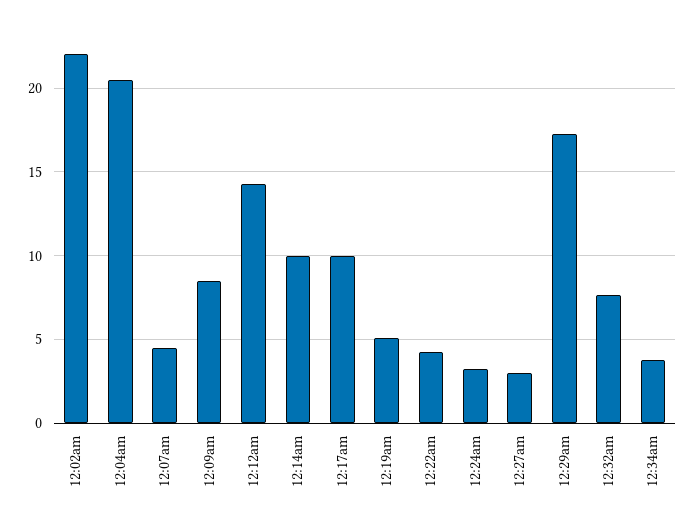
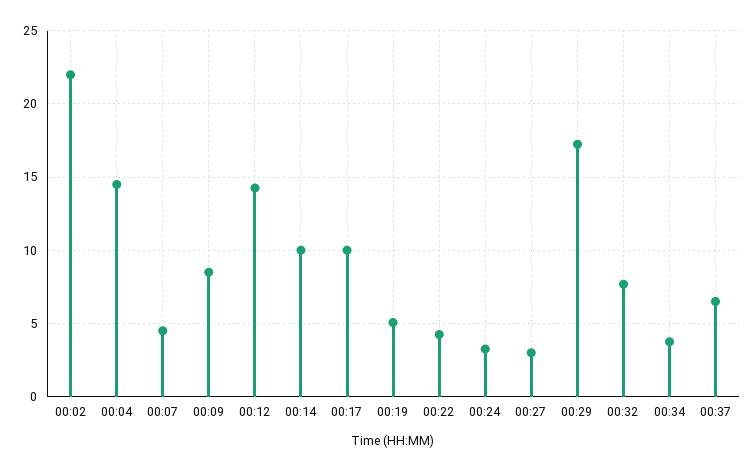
12:04am: 20.5 -> 14.5
00:37: none -> 6.5

